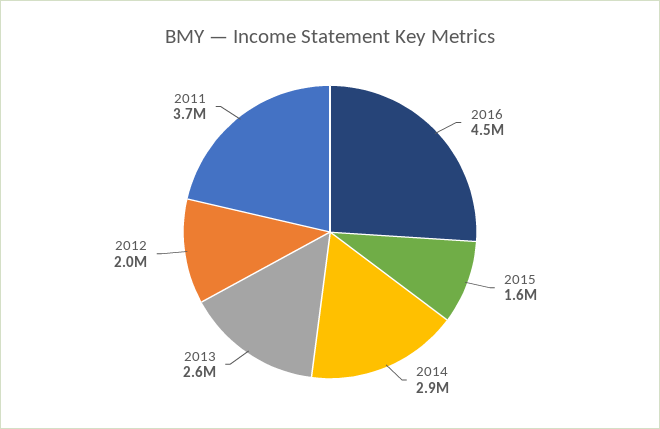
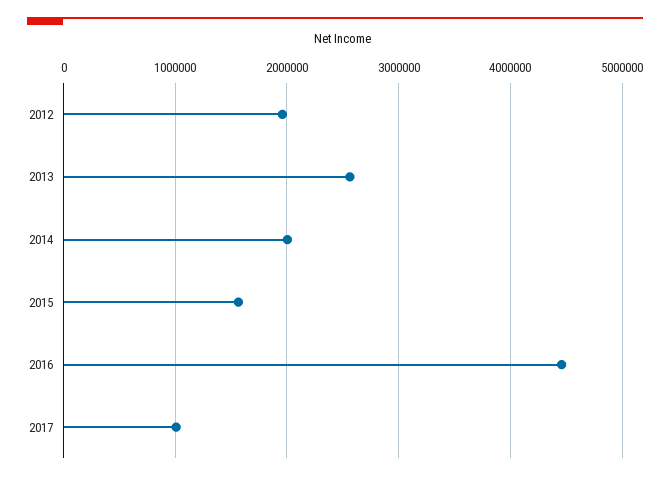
2014: 2900000 -> 2000000
2011: 3700000 -> none
2017: none -> 1000000

